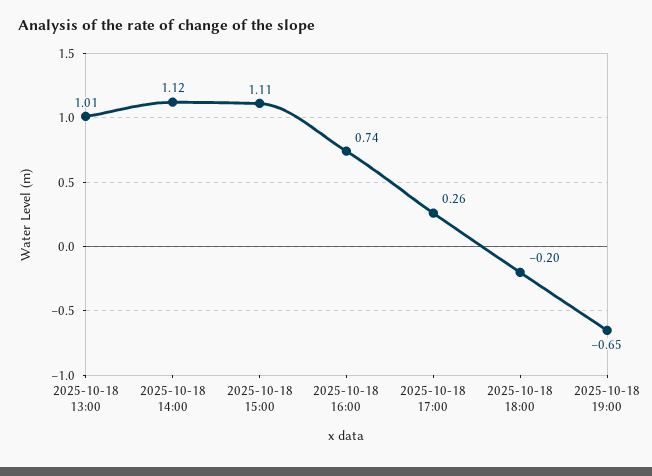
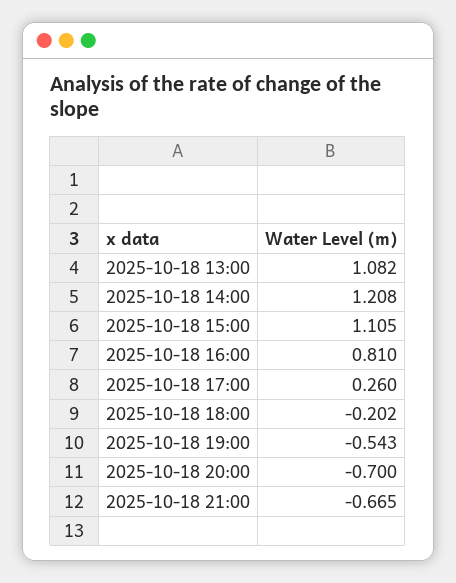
2025-10-18 13:00: 1.01 -> 1.082
2025-10-18 14:00: 1.12 -> 1.208
2025-10-18 16:00: 0.74 -> 0.81
2025-10-18 19:00: -0.65 -> -0.543
2025-10-18 20:00: none -> -0.7
2025-10-18 21:00: none -> -0.665

